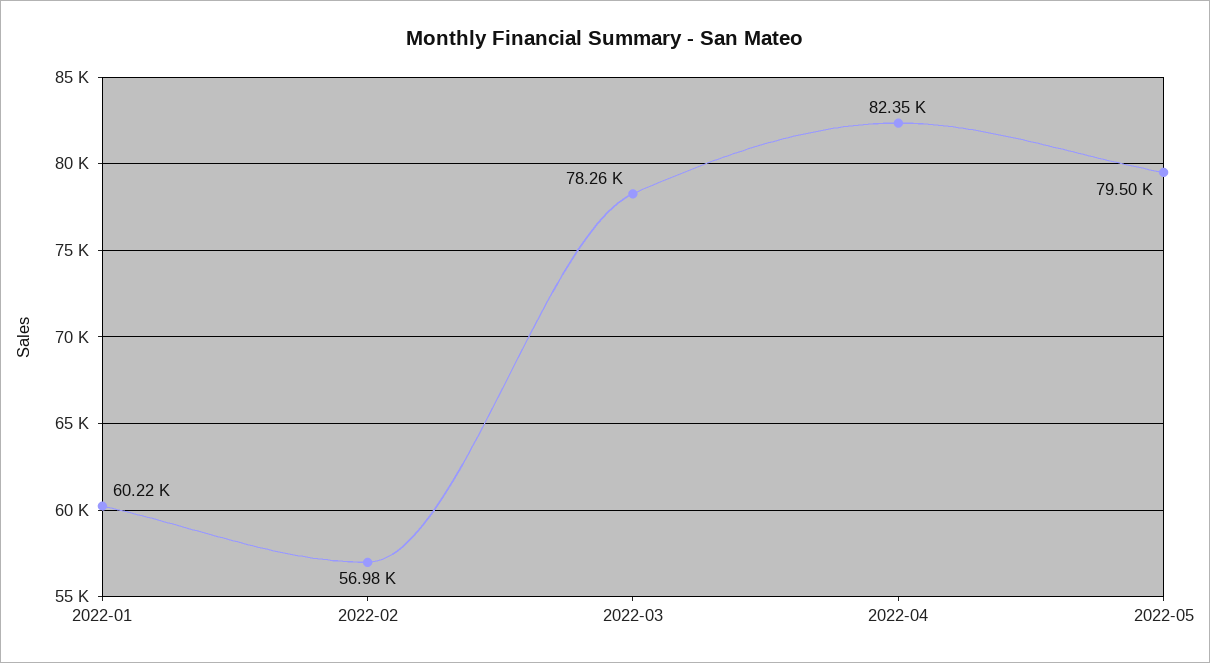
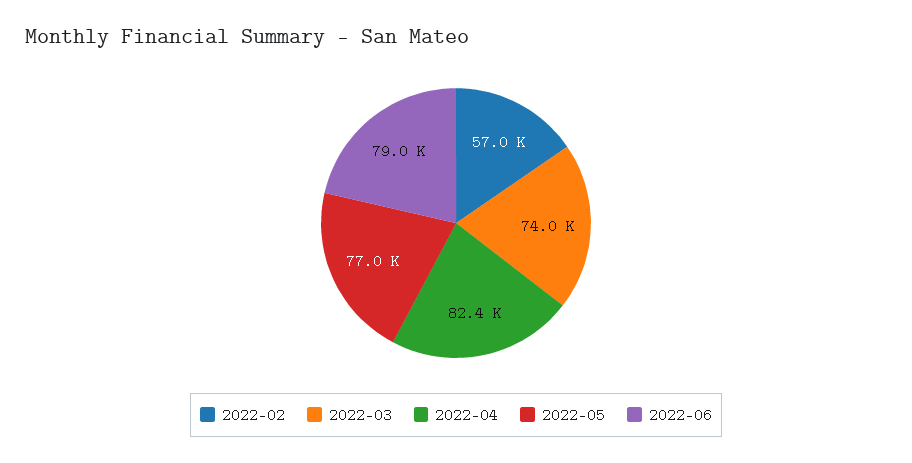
2022-01: 60220 -> none
2022-03: 78260 -> 74000
2022-05: 79500 -> 77000
2022-06: none -> 79000

